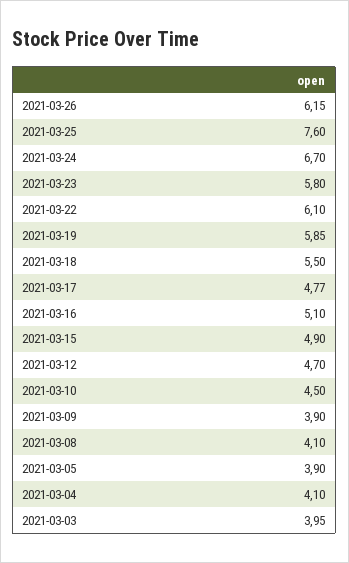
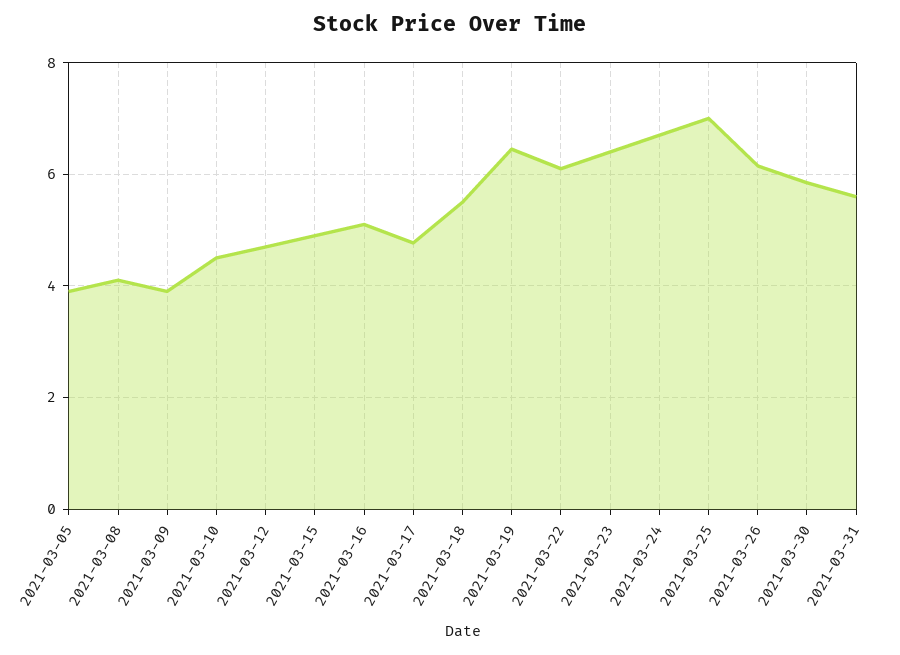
2021-03-25: 7.6 -> 7
2021-03-23: 5.8 -> 6.4
2021-03-19: 5.85 -> 6.4
2021-03-04: 4.1 -> none
2021-03-03: 3.95 -> none
2021-03-30: none -> 5.8
2021-03-31: none -> 5.6

